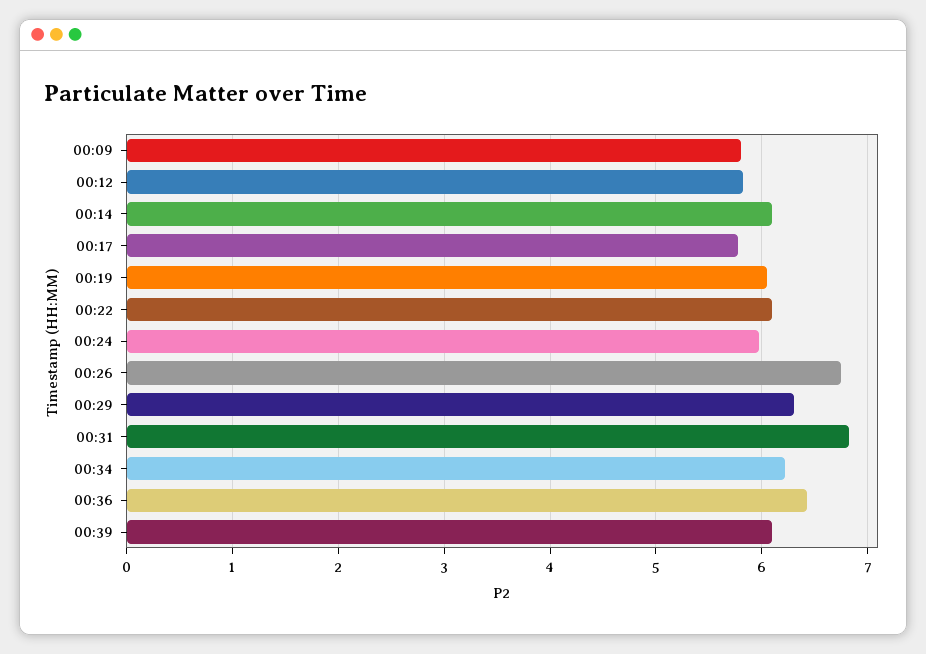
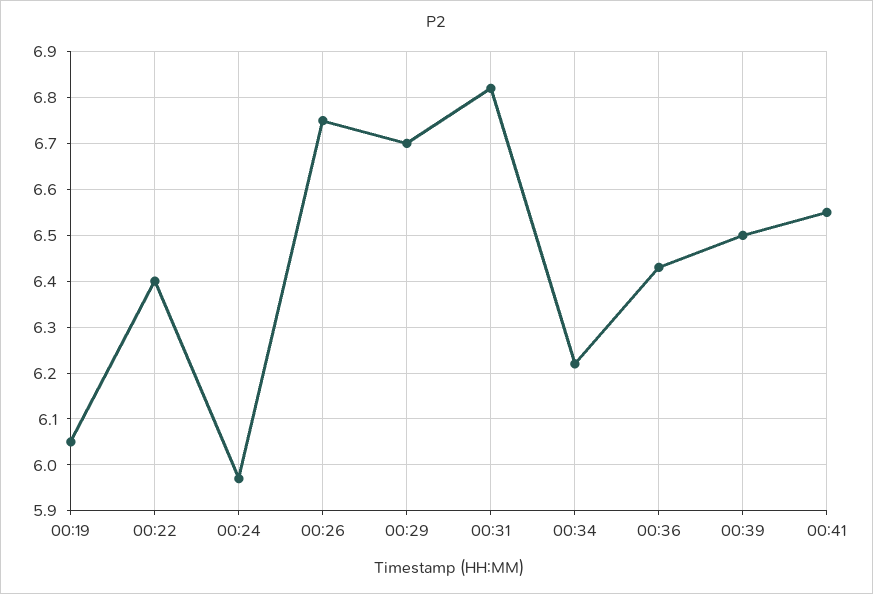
00:09: 5.8 -> none
00:12: 5.8 -> none
00:14: 6.1 -> none
00:17: 5.8 -> none
00:22: 6.1 -> 6.4
00:29: 6.3 -> 6.7
00:39: 6.1 -> 6.5
00:41: none -> 6.55

